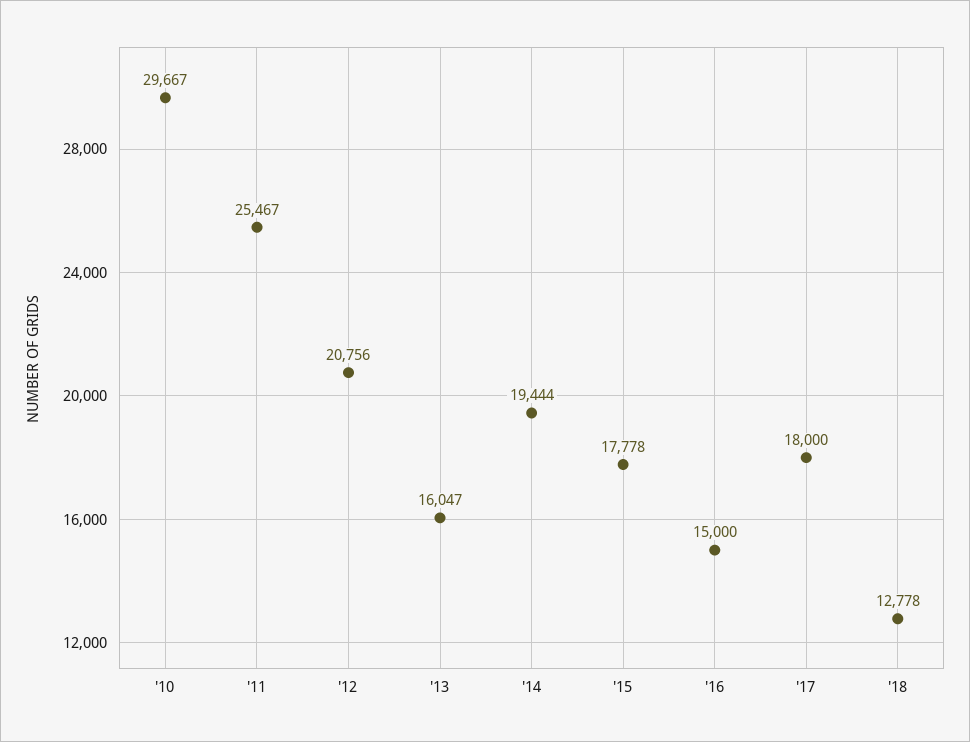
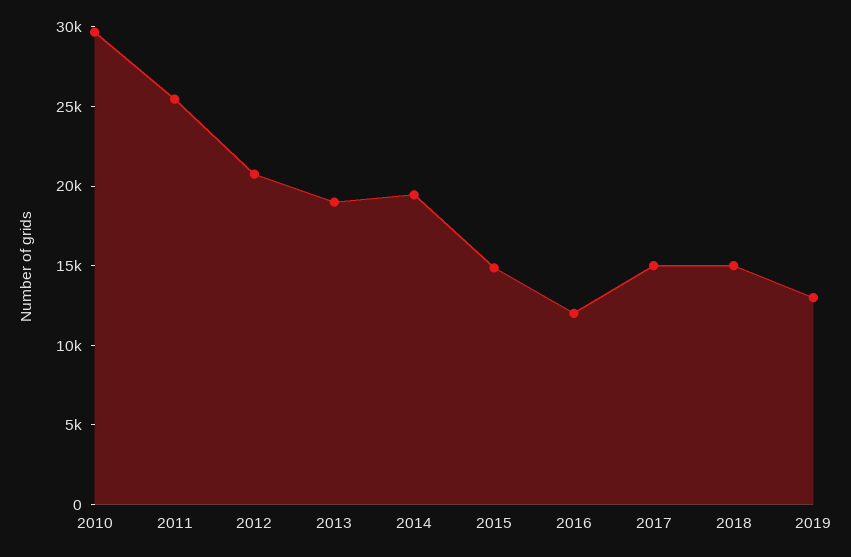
'13: 16047 -> 19000
'15: 17778 -> 15000
'16: 15000 -> 12000
'17: 18000 -> 15000
'18: 12778 -> 15000
2019: none -> 13000

